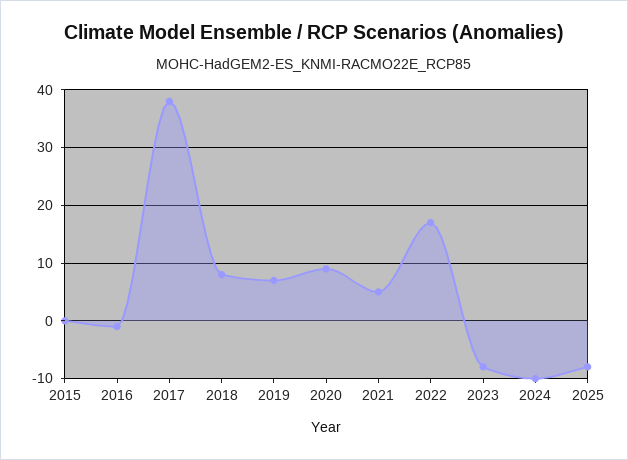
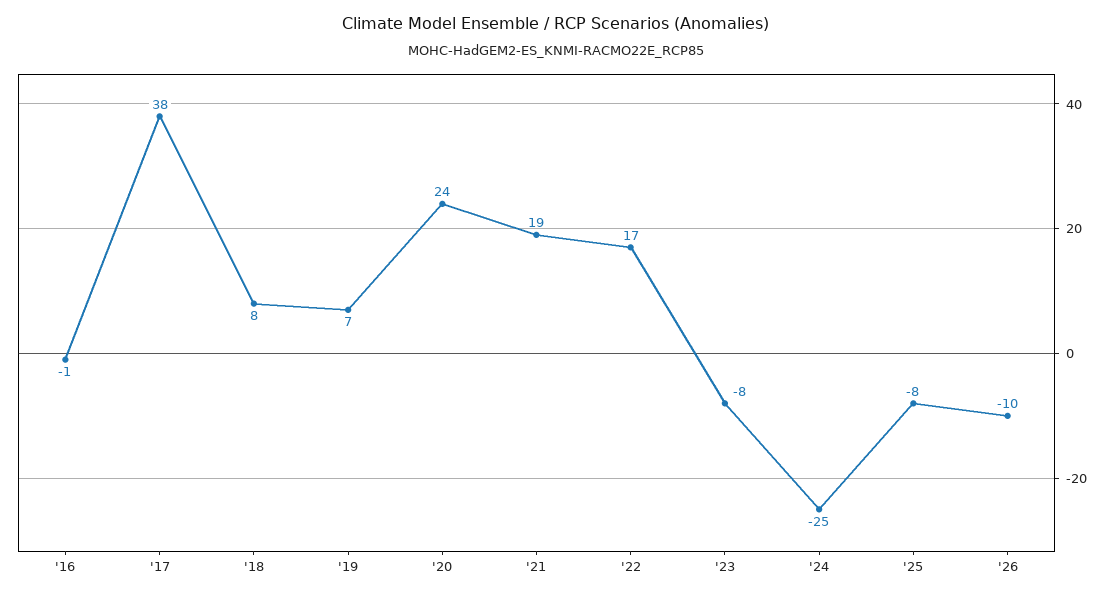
2015: 0 -> none
2020: 10 -> 24
2021: 5 -> 19
2024: -10 -> -25
'26: none -> -10

